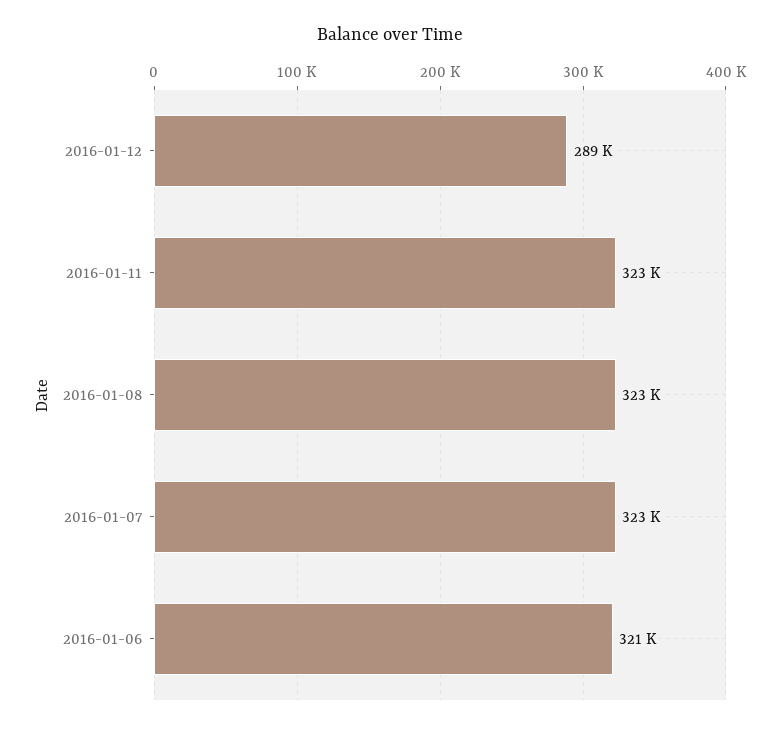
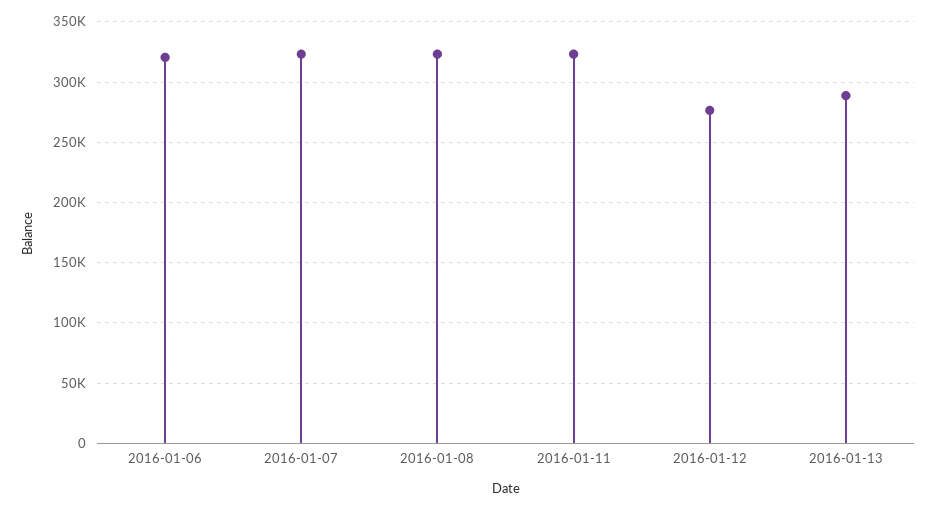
2016-01-12: 289000 -> 275000
2016-01-13: none -> 290000

